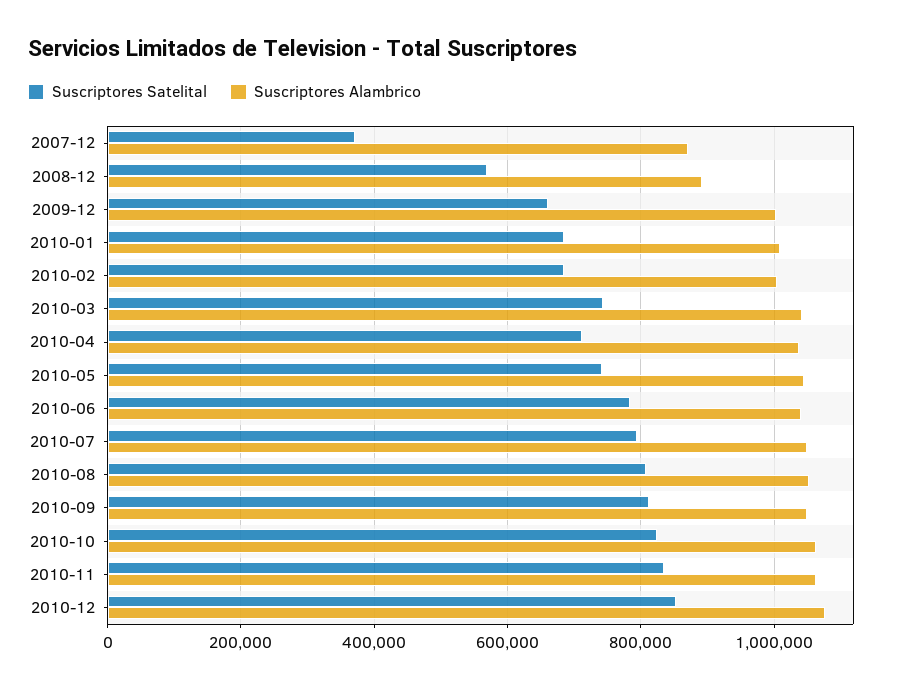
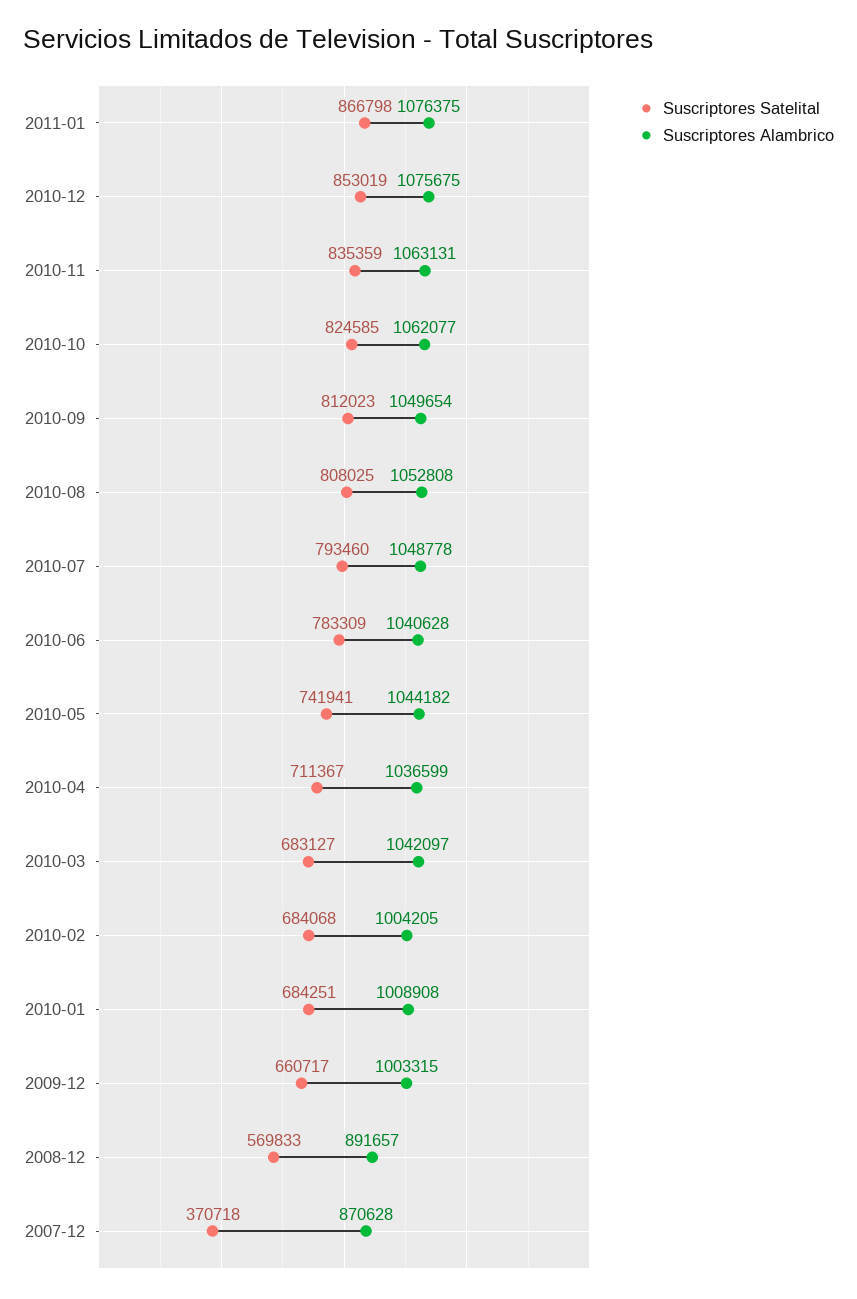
Suscriptores Satelital, 2010-03: 740000 -> 683127
Suscriptores Satelital, 2011-01: none -> 866798
Suscriptores Alambrico, 2011-01: none -> 1076375

